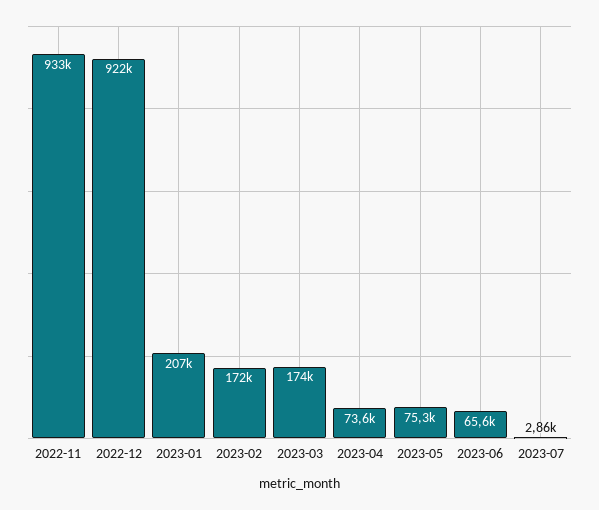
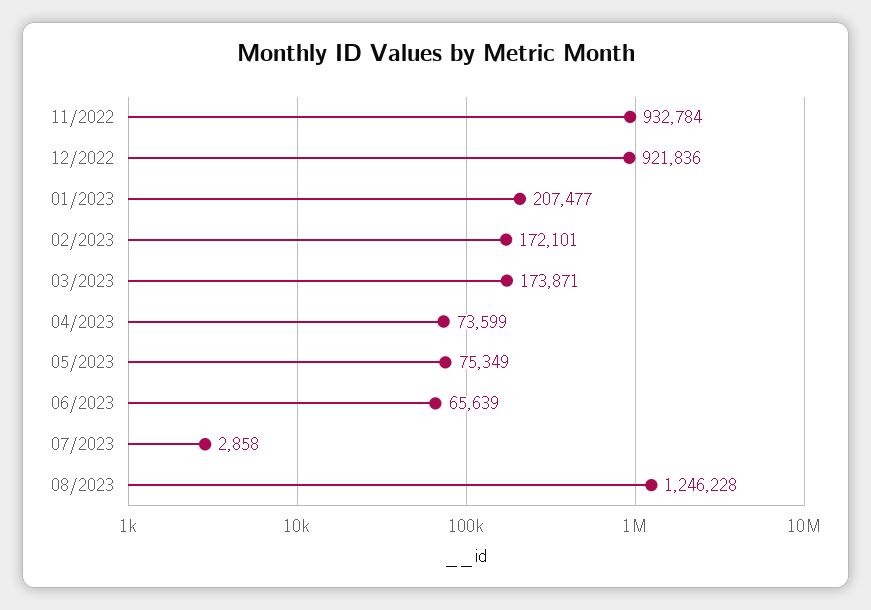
08/2023: none -> 1246228

